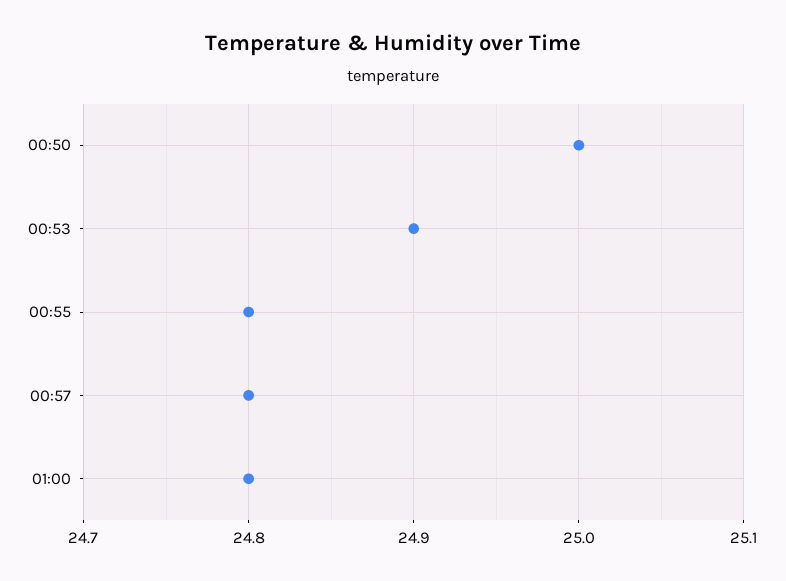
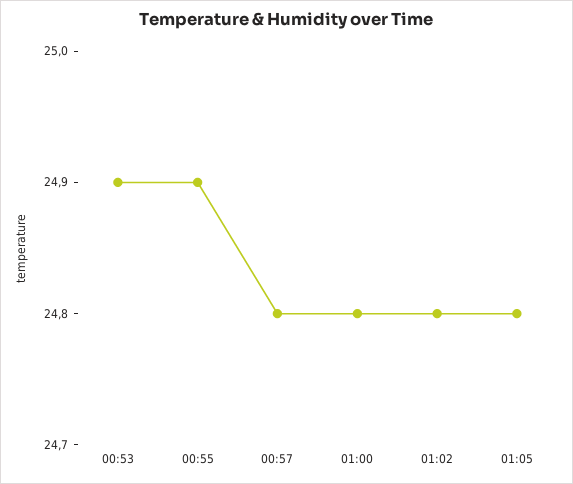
00:50: 25 -> none
00:55: 24.8 -> 24.9
01:02: none -> 24.8
01:05: none -> 24.8

